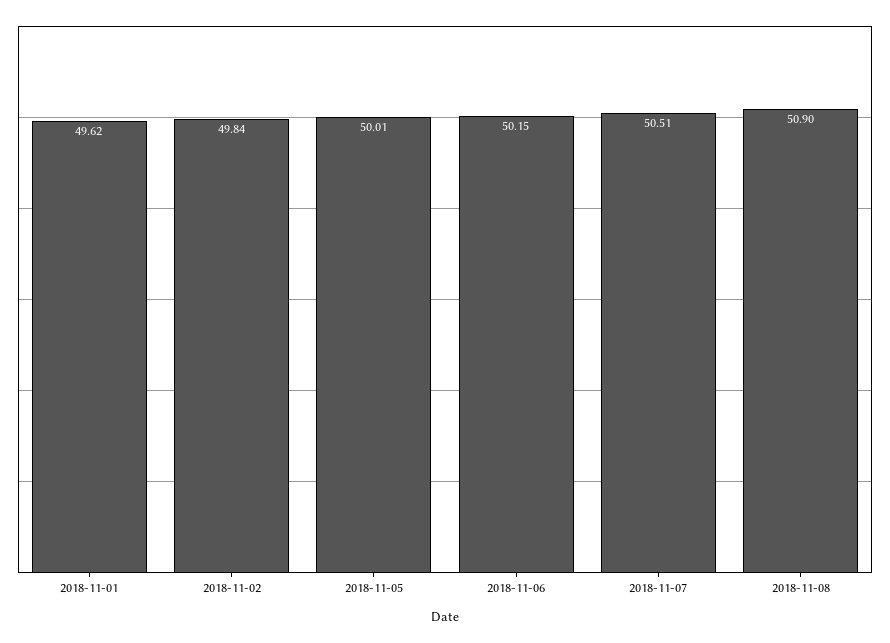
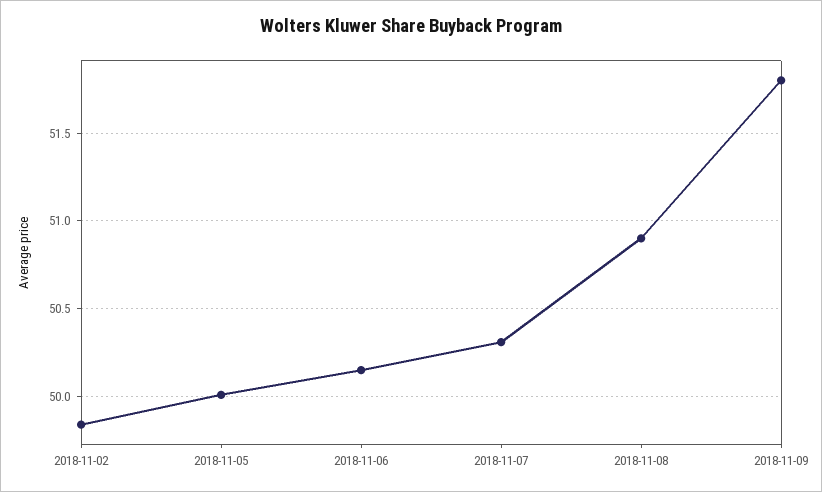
2018-11-01: 49.62 -> none
2018-11-07: 50.51 -> 50.3
2018-11-09: none -> 51.8

